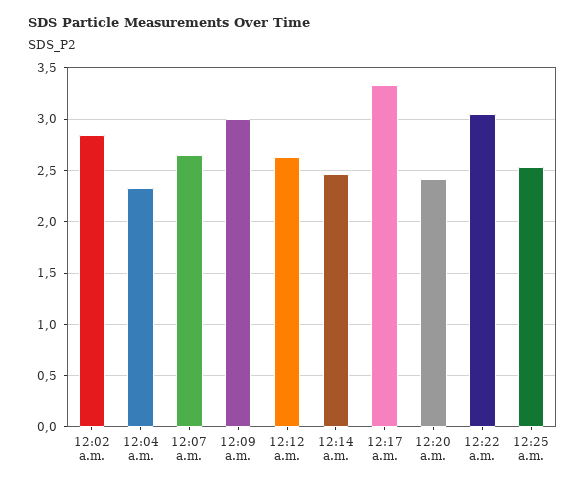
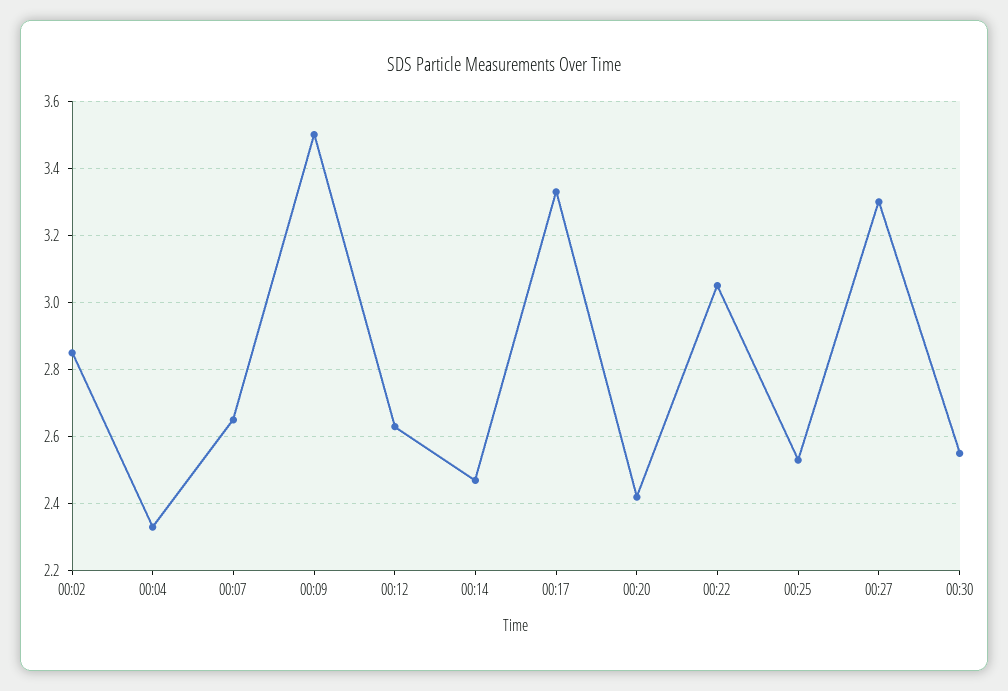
12:09 a.m.: 3 -> 3.5
00:27: none -> 3.3
00:30: none -> 2.55

